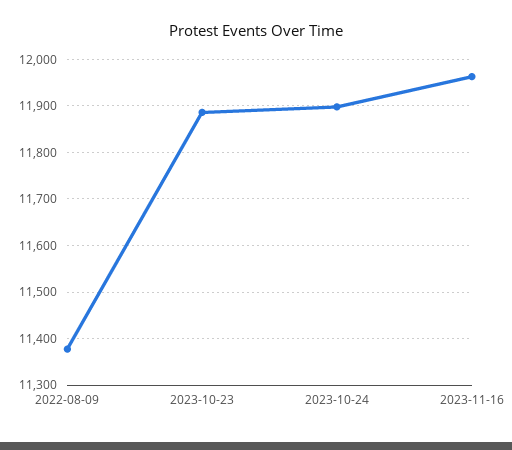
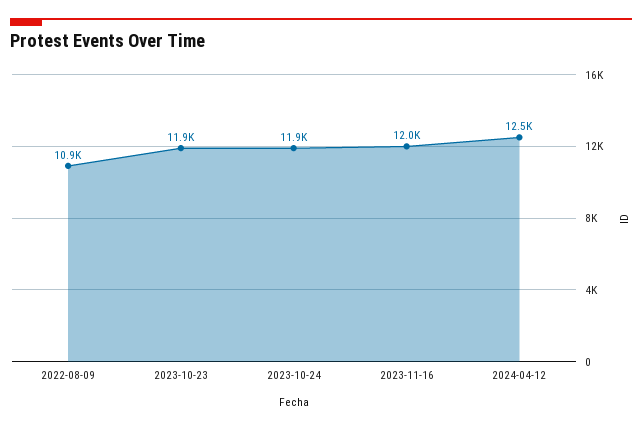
2022-08-09: 11380 -> 10900
2024-04-12: none -> 12500

